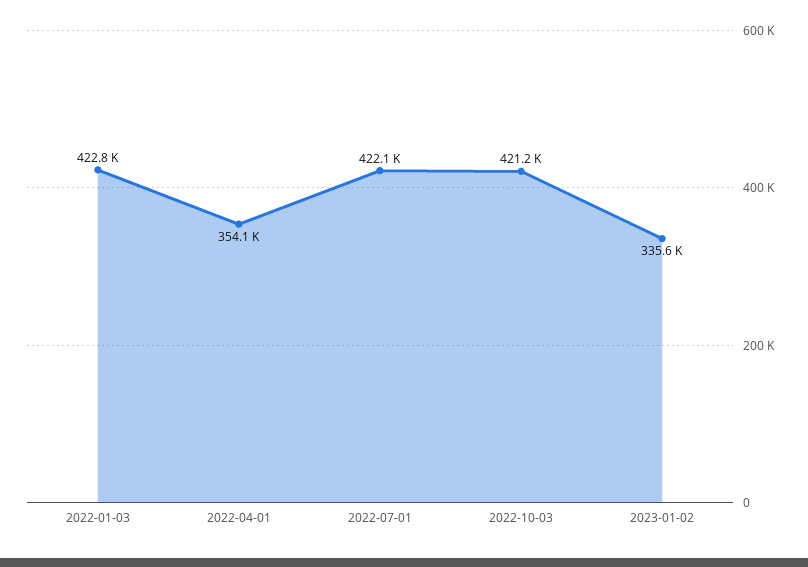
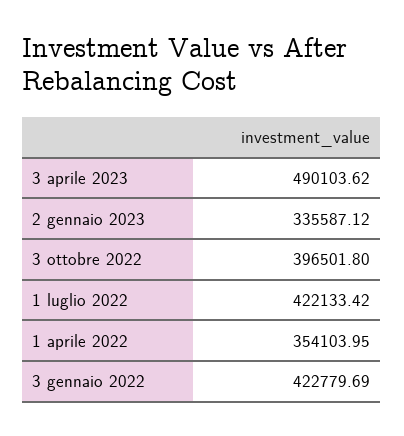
2022-10-03: 421200 -> 396501.8
3 aprile 2023: none -> 490103.62

